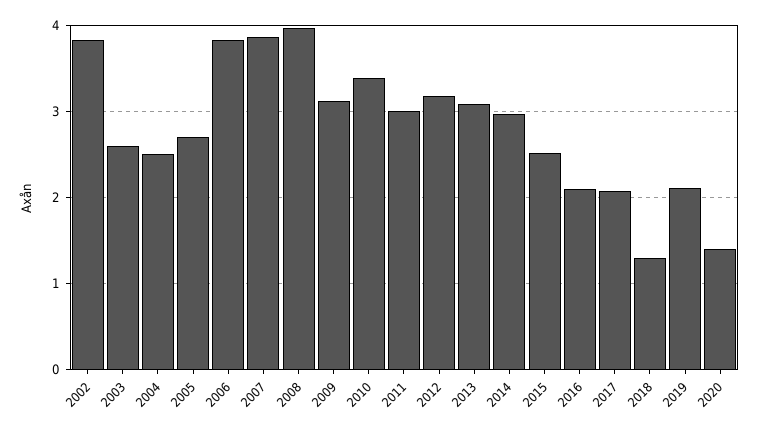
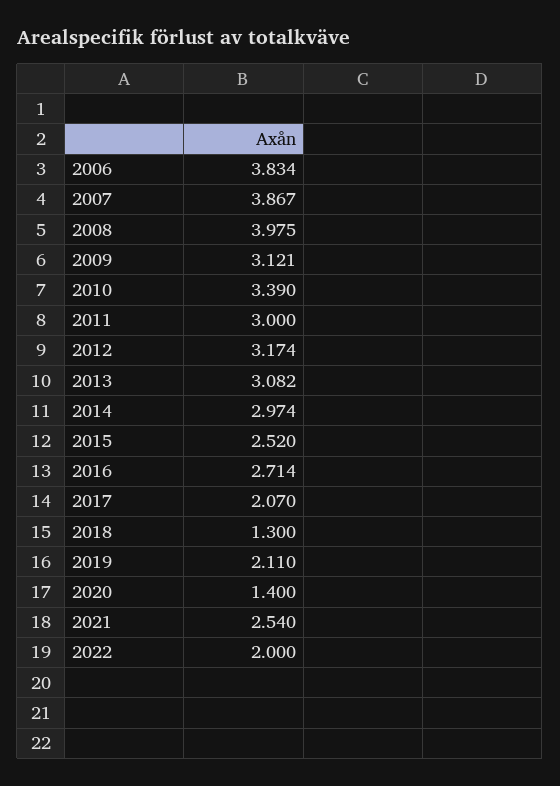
2002: 3.8 -> none
2003: 2.6 -> none
2004: 2.5 -> none
2005: 2.7 -> none
2016: 2.1 -> 2.714
2021: none -> 2.54
2022: none -> 2

